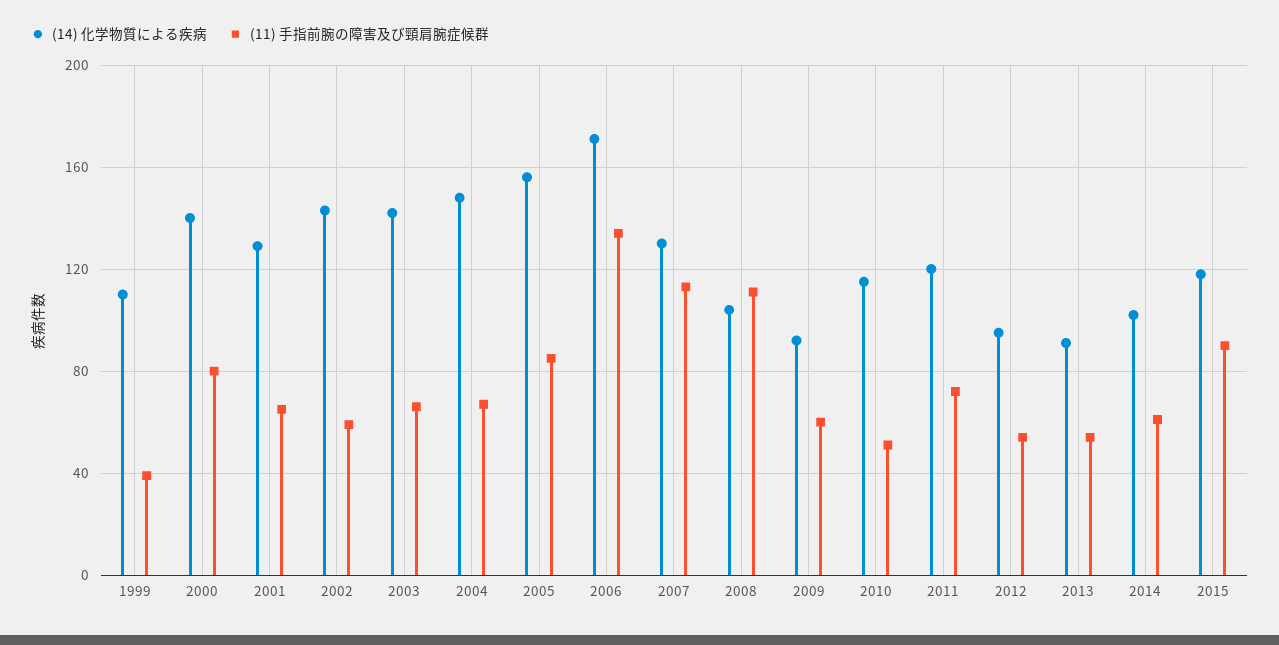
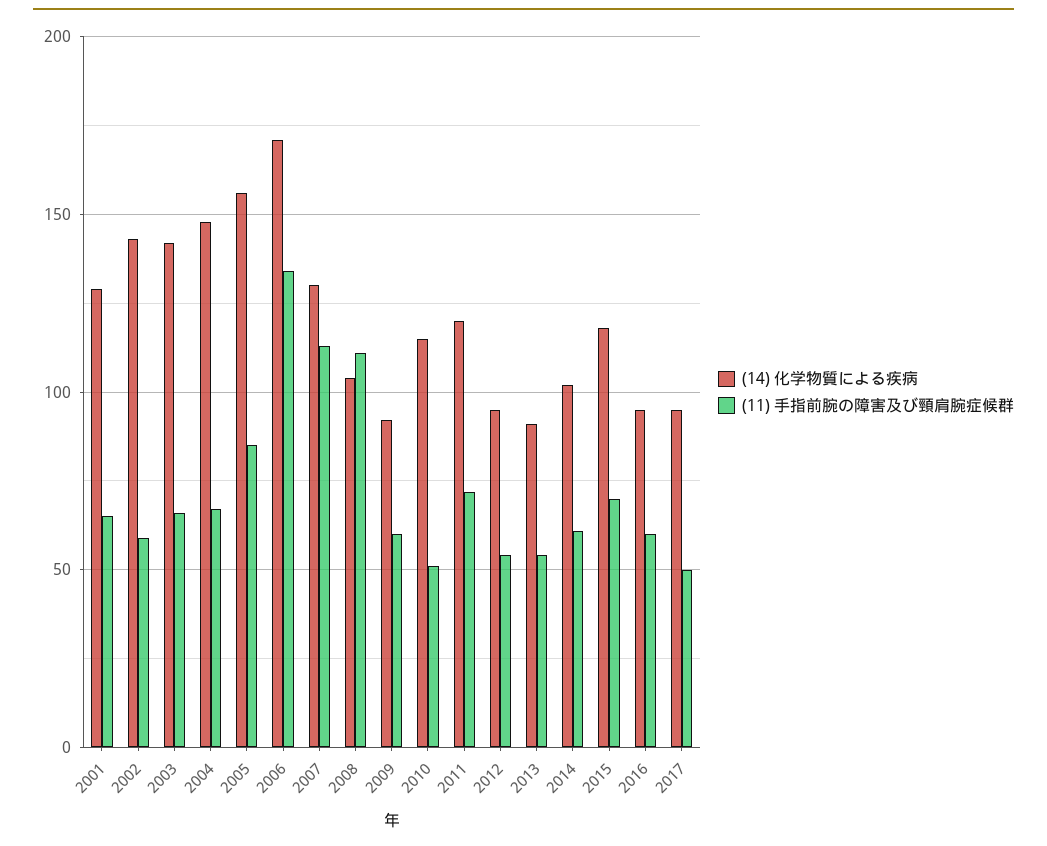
(14) 化学物質による疾病, 1999: 110 -> none
(11) 手指前腕の障害及び頸肩腕症候群, 1999: 40 -> none
(14) 化学物質による疾病, 2000: 140 -> none
(11) 手指前腕の障害及び頸肩腕症候群, 2000: 80 -> none
(11) 手指前腕の障害及び頸肩腕症候群, 2015: 90 -> 70
(14) 化学物質による疾病, 2016: none -> 95
(11) 手指前腕の障害及び頸肩腕症候群, 2016: none -> 60
(14) 化学物質による疾病, 2017: none -> 95
(11) 手指前腕の障害及び頸肩腕症候群, 2017: none -> 50

